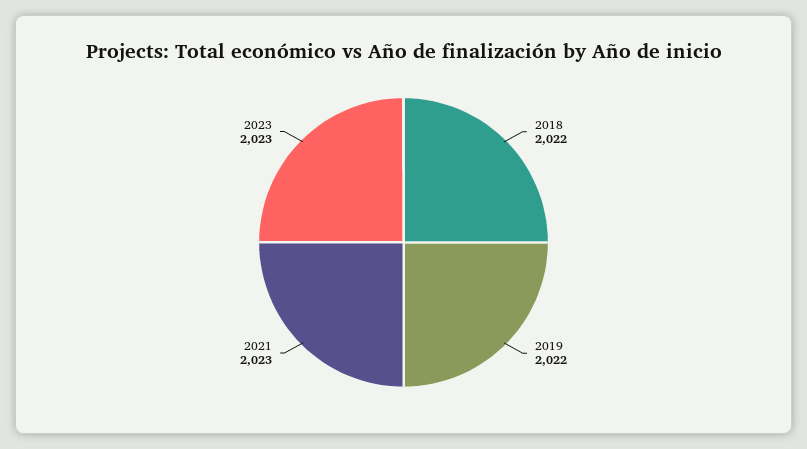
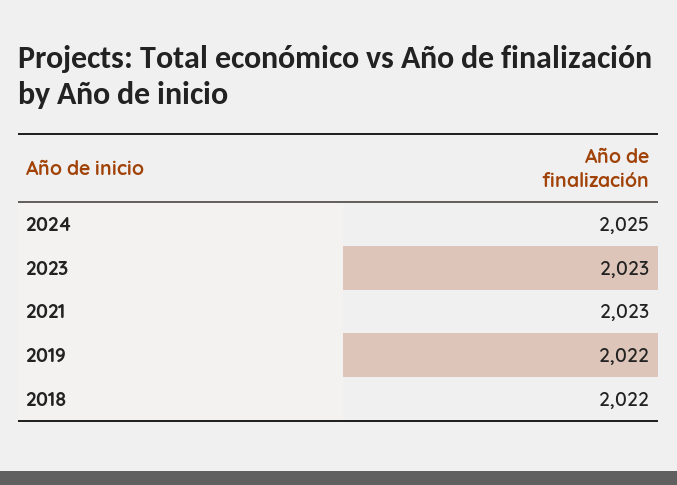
2024: none -> 2025

